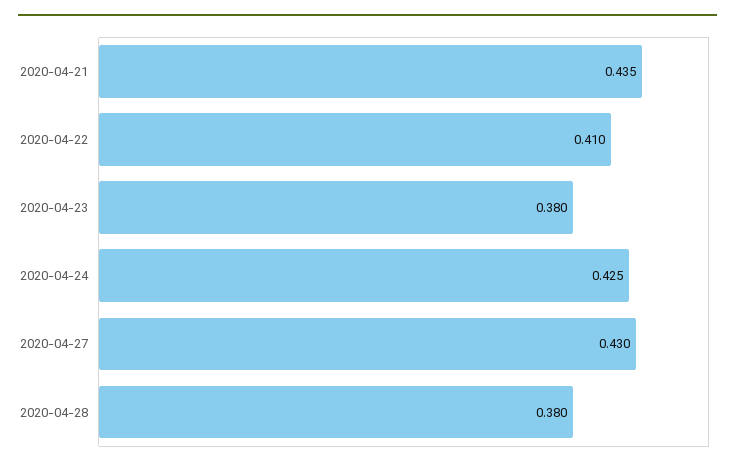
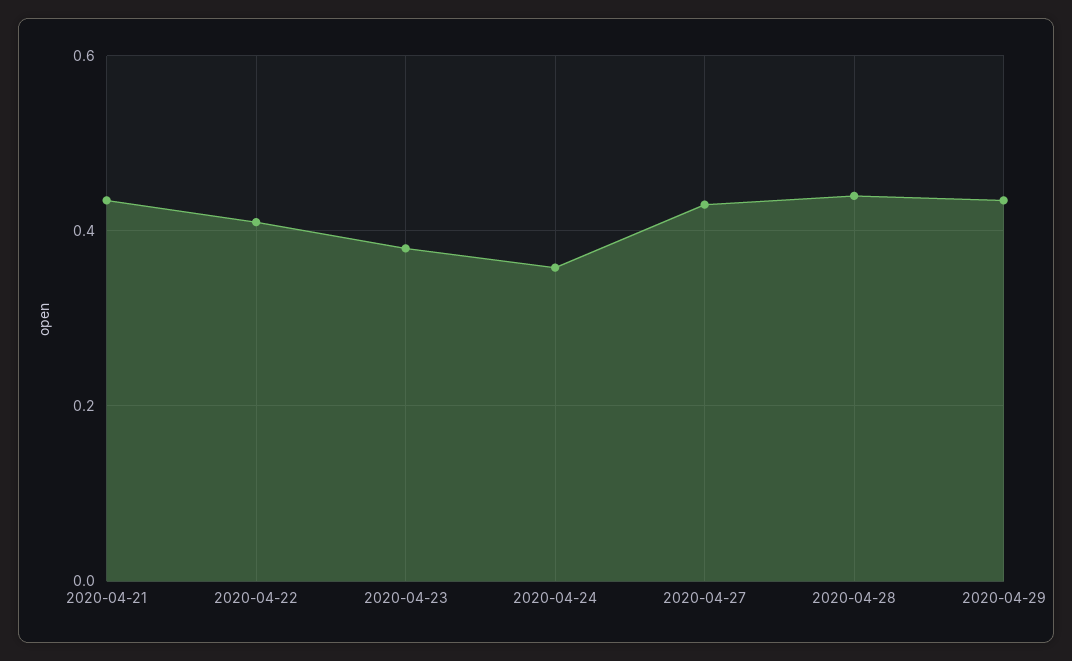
2020-04-24: 0.425 -> 0.36
2020-04-28: 0.38 -> 0.44
2020-04-29: none -> 0.44

